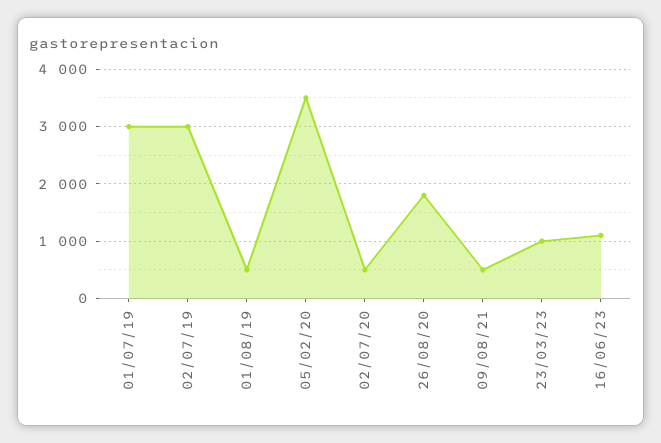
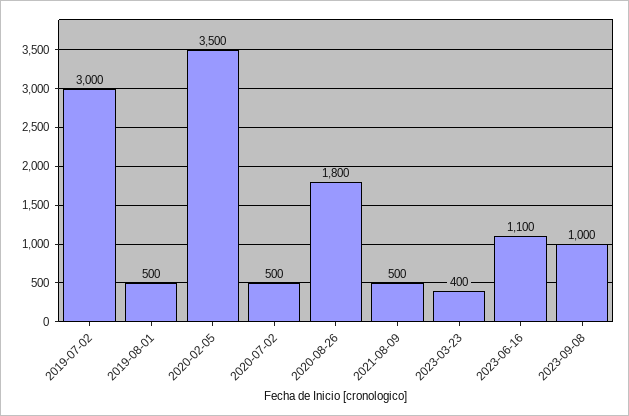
01/07/19: 3000 -> none
23/03/23: 1000 -> 400
2023-09-08: none -> 1000

